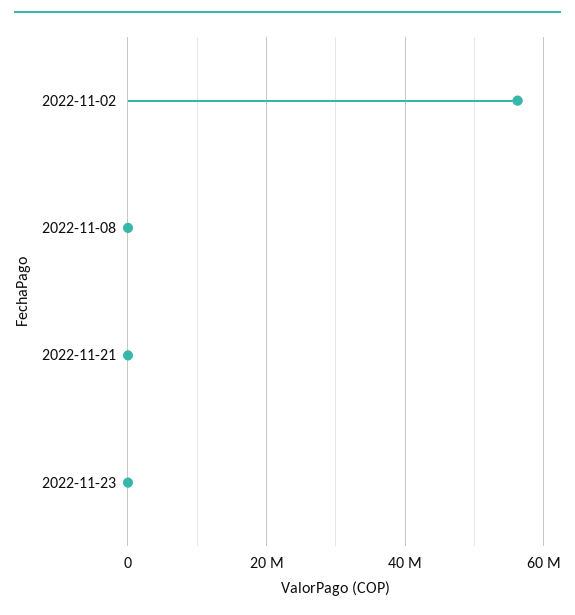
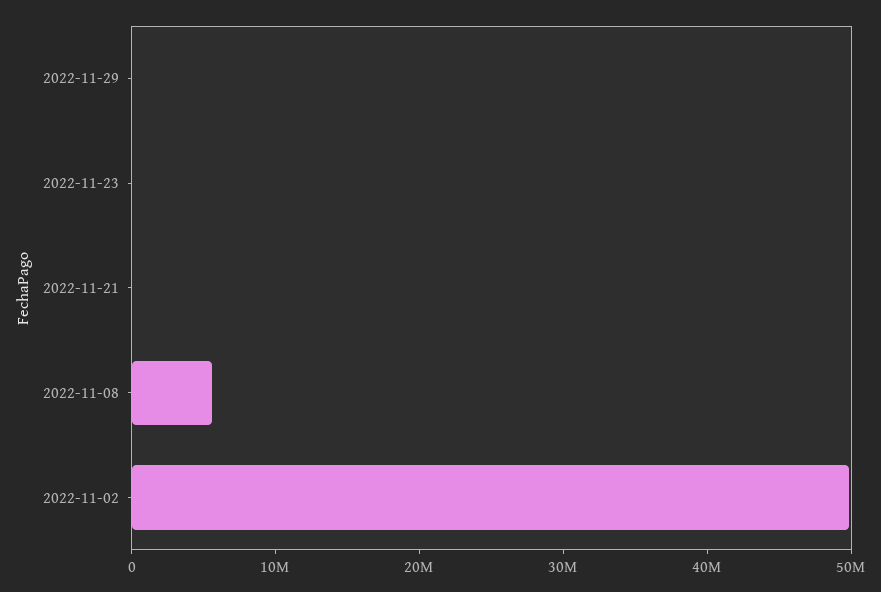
2022-11-02: 56000000 -> 50000000
2022-11-08: 0 -> 6000000
2022-11-29: none -> 0

